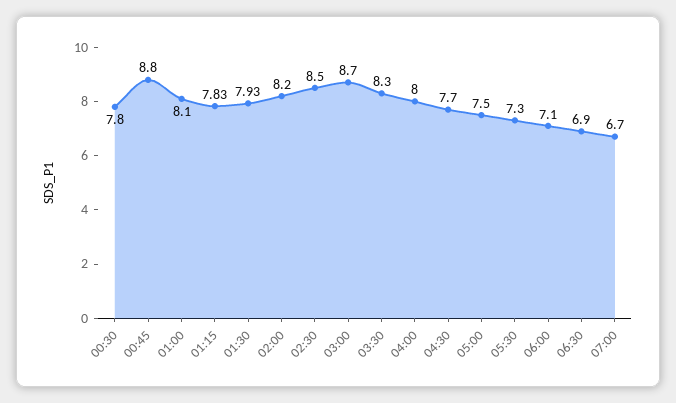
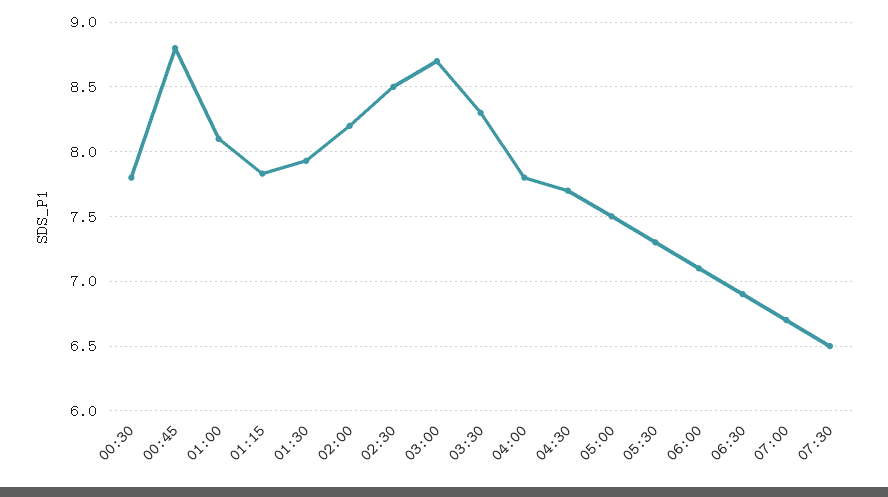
04:00: 8 -> 7.8
07:30: none -> 6.5

